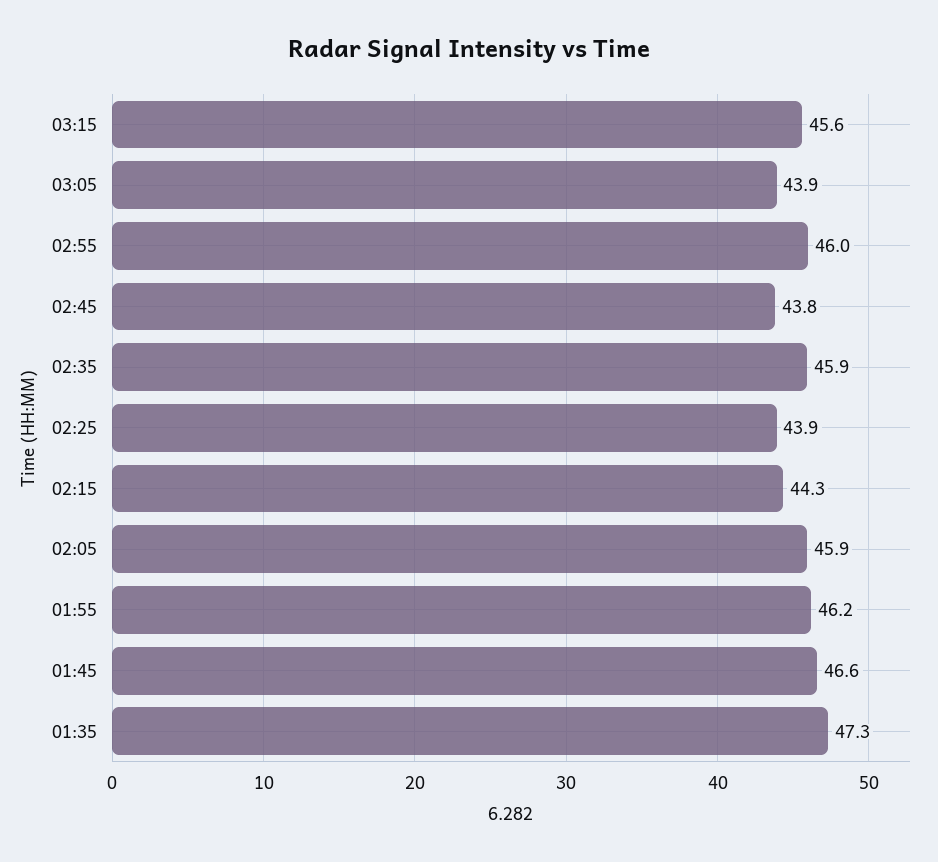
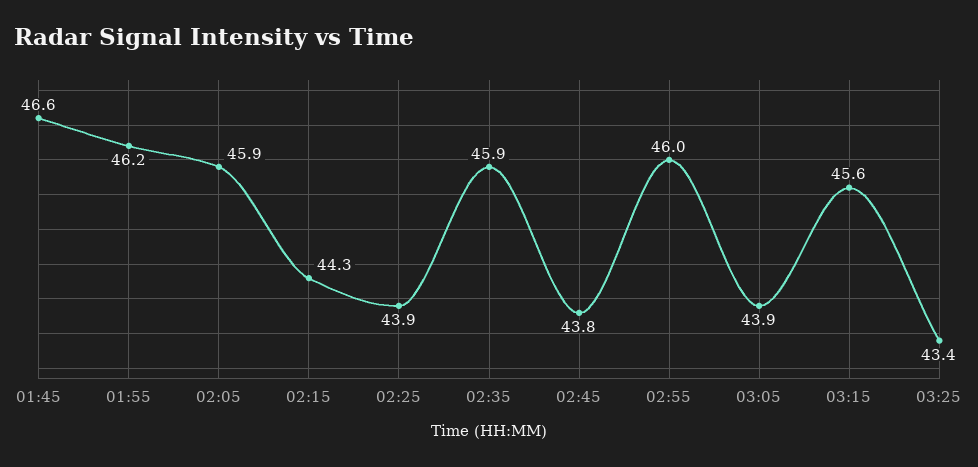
01:35: 47.3 -> none
03:25: none -> 43.4

